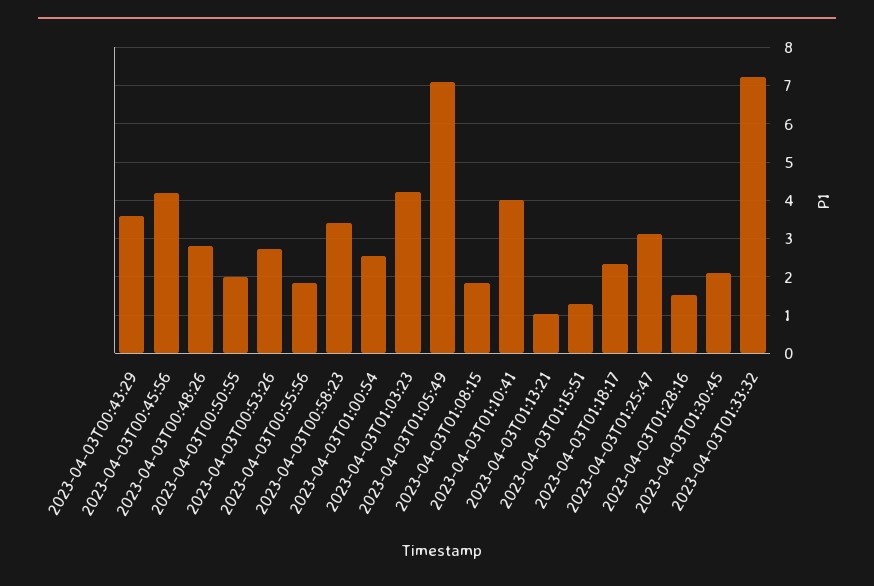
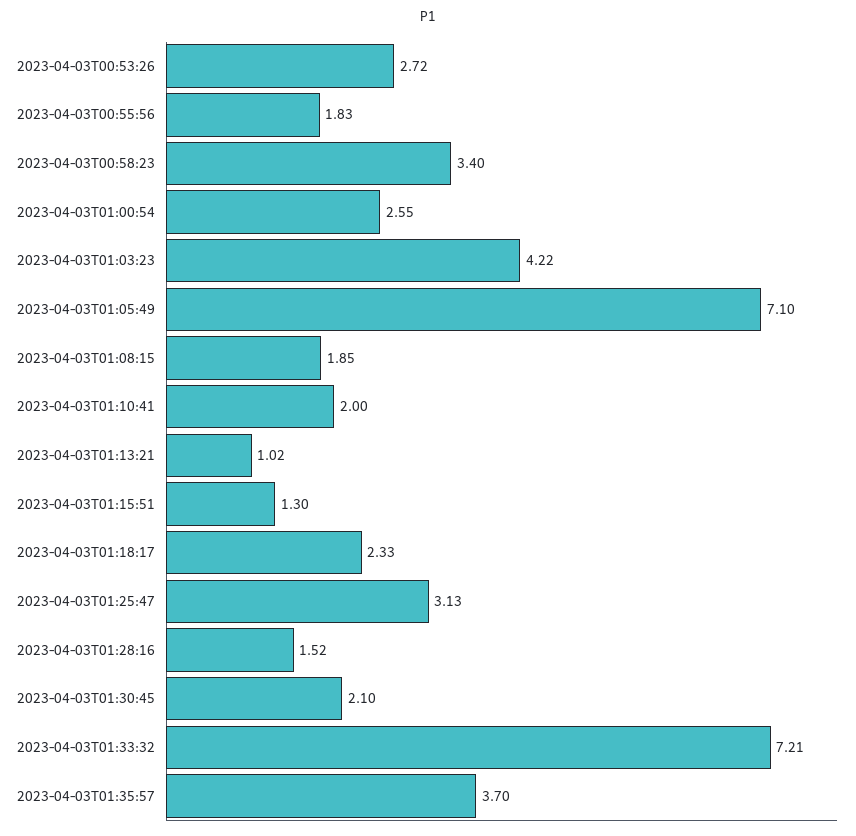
2023-04-03T00:43:29: 3.6 -> none
2023-04-03T00:45:56: 4.2 -> none
2023-04-03T00:48:26: 2.8 -> none
2023-04-03T00:50:55: 2 -> none
2023-04-03T01:10:41: 4 -> 2
2023-04-03T01:35:57: none -> 3.7

